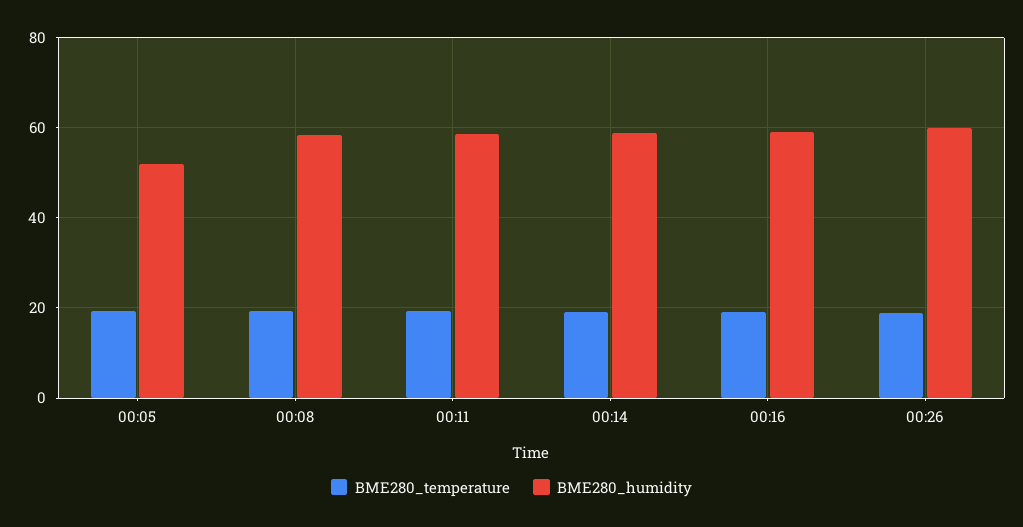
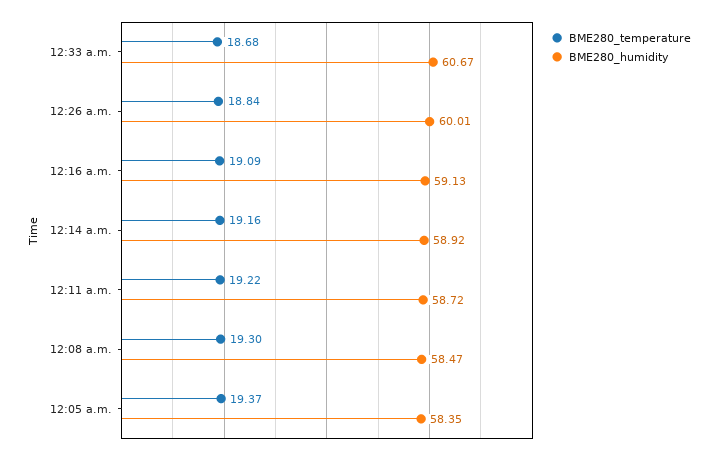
BME280_humidity, 00:05: 52 -> 58.35
BME280_temperature, 12:33 a.m.: none -> 18.68
BME280_humidity, 12:33 a.m.: none -> 60.67

